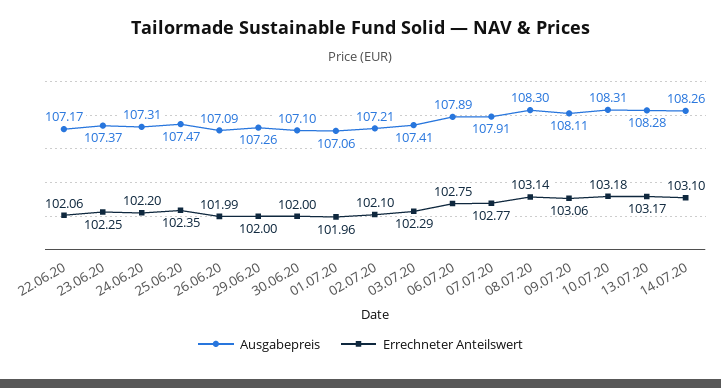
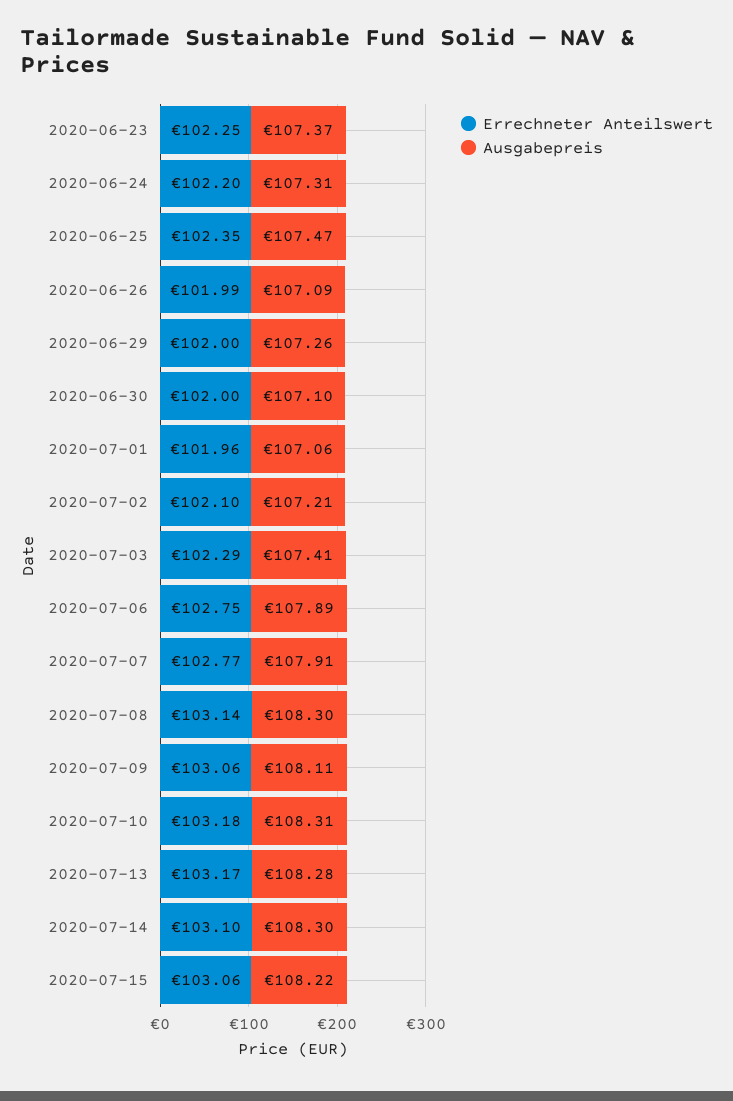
Ausgabepreis, 22.06.20: 107.17 -> none
Errechneter Anteilswert, 22.06.20: 102.06 -> none
Ausgabepreis, 14.07.20: 108.26 -> 108.3
Errechneter Anteilswert, 2020-07-15: none -> 103.06
Ausgabepreis, 2020-07-15: none -> 108.22

